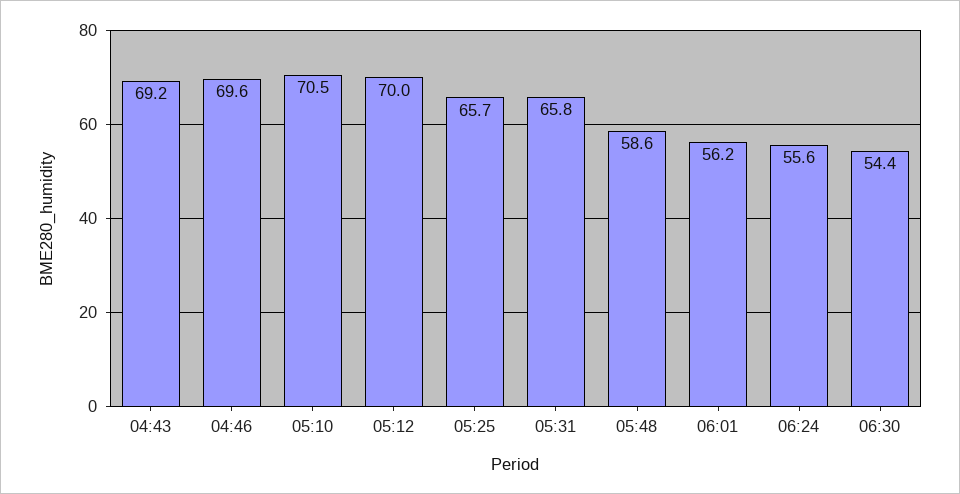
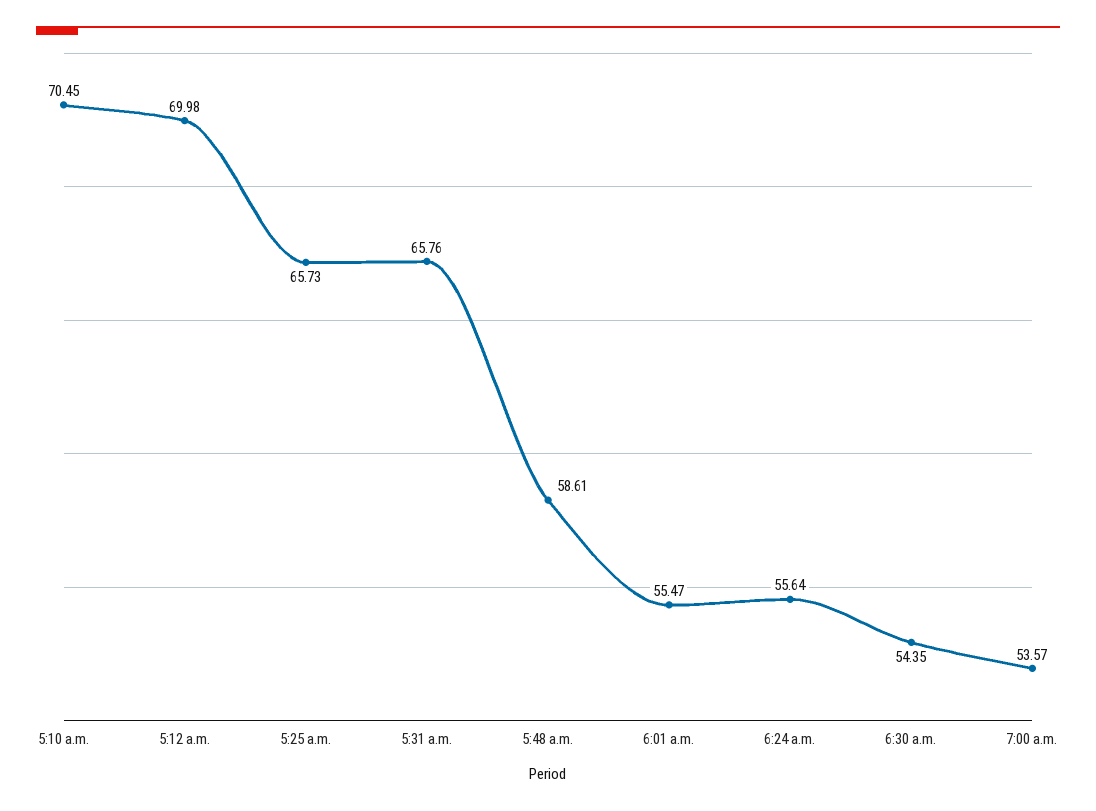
04:43: 69.2 -> none
04:46: 69.6 -> none
06:01: 56.2 -> 55.47
7:00 a.m.: none -> 53.57

